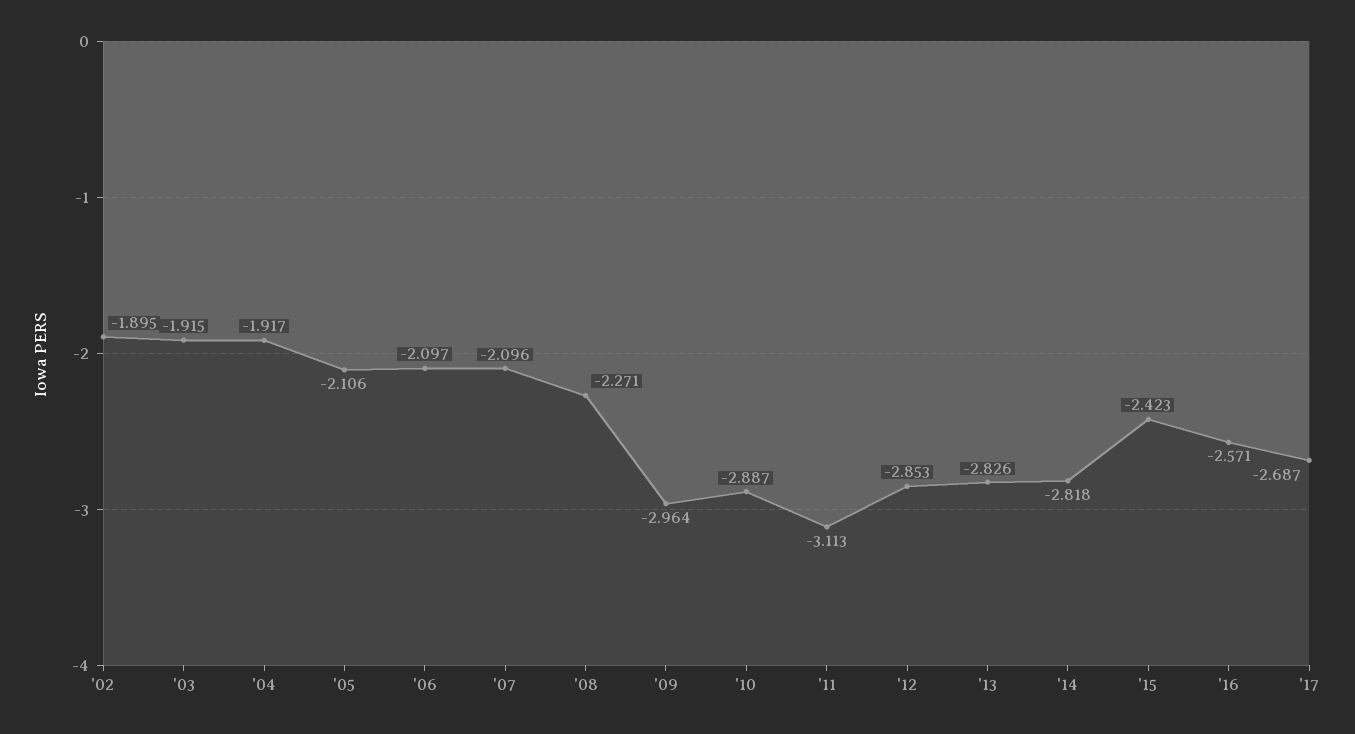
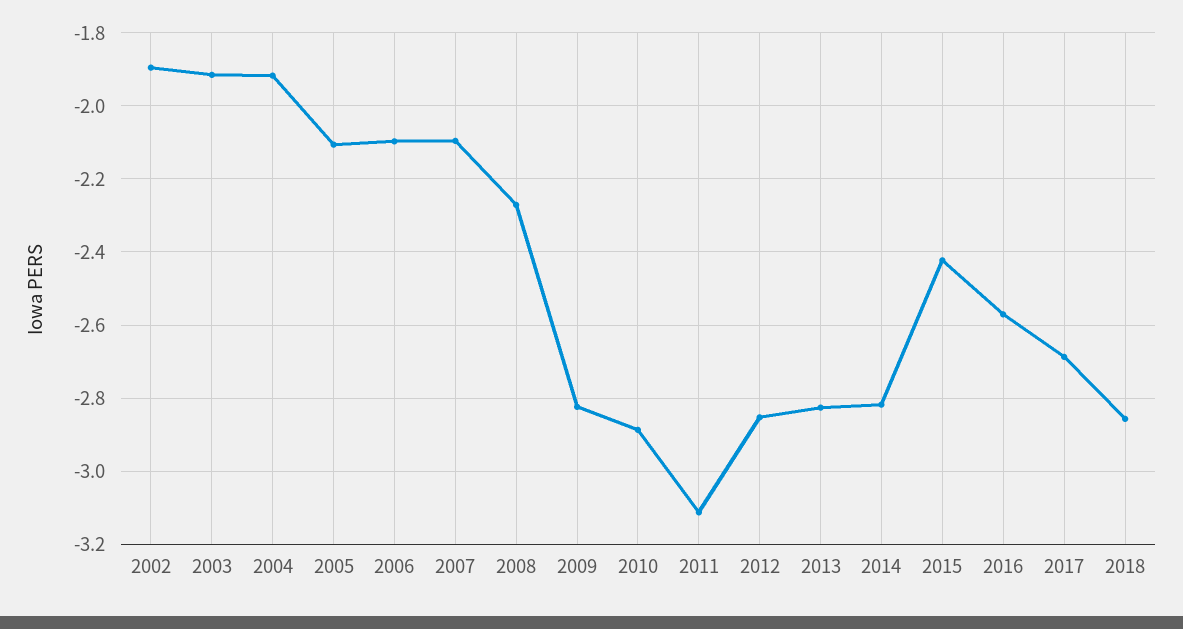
'09: -2.964 -> -2.82
2018: none -> -2.86

